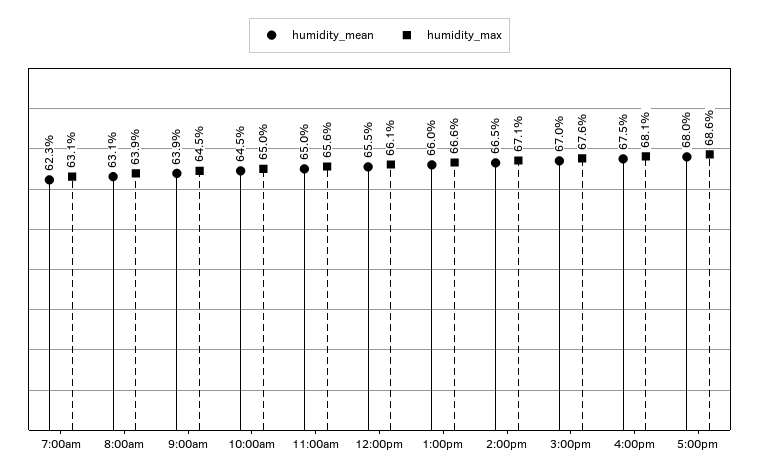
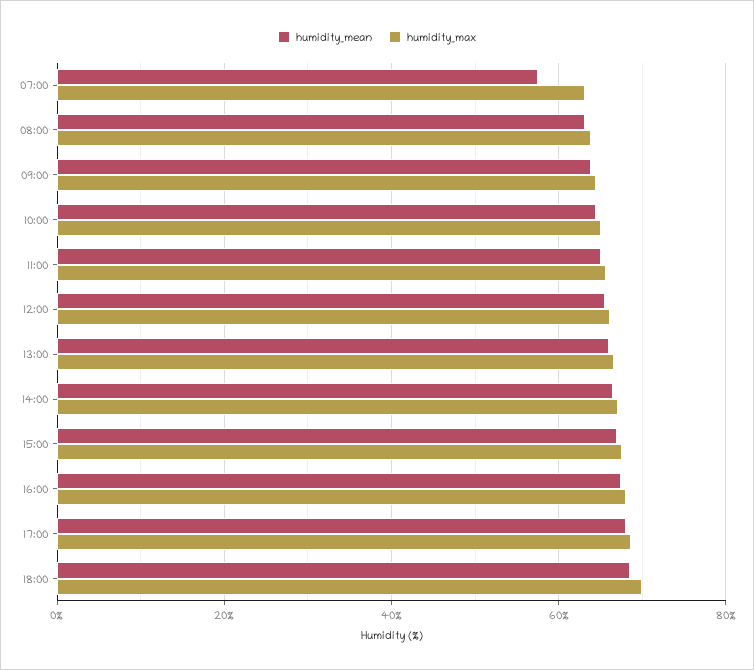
humidity_mean, 7:00am: 62.3 -> 58
humidity_mean, 18:00: none -> 68
humidity_max, 18:00: none -> 70

